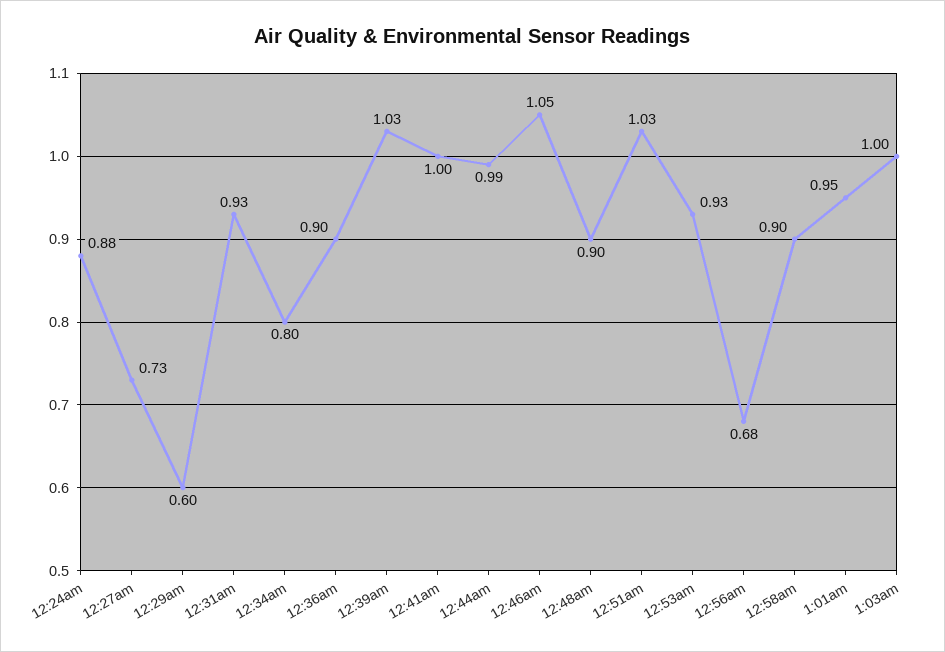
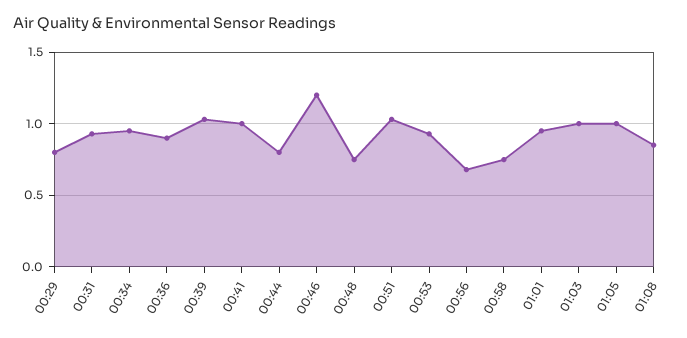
12:24am: 0.88 -> none
12:27am: 0.73 -> none
12:29am: 0.6 -> 0.8
12:34am: 0.8 -> 0.95
12:44am: 0.99 -> 0.8
12:46am: 1.05 -> 1.2
12:48am: 0.9 -> 0.75
12:58am: 0.9 -> 0.75
01:05: none -> 1
01:08: none -> 0.85

